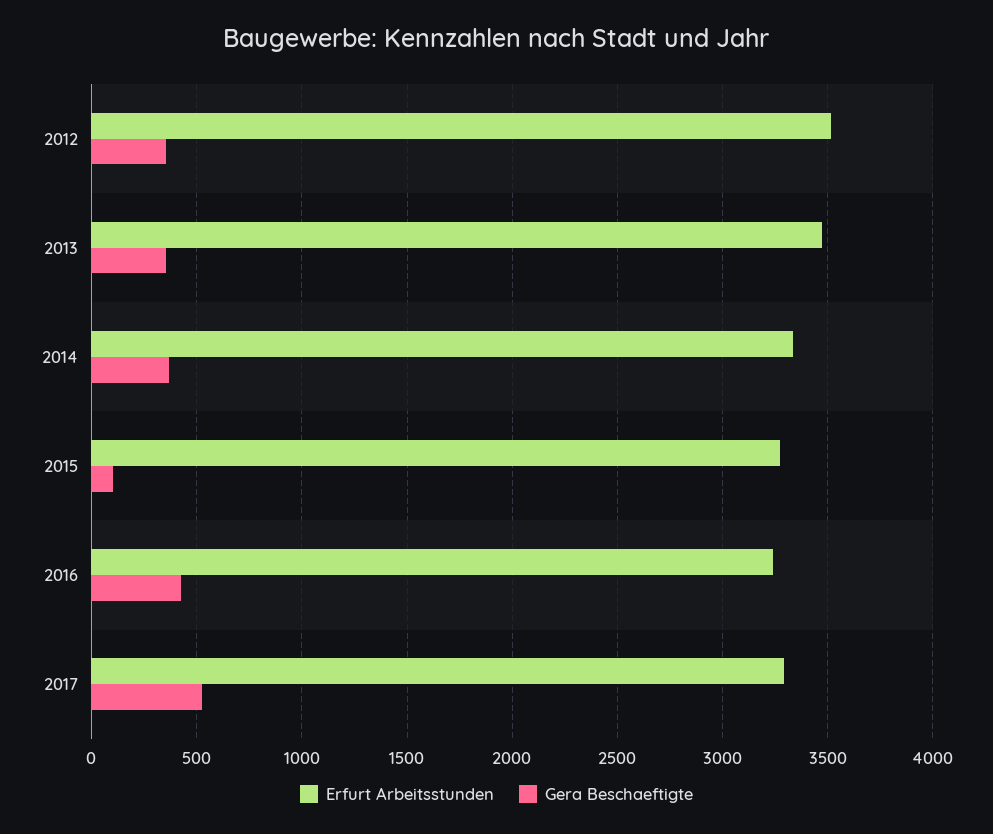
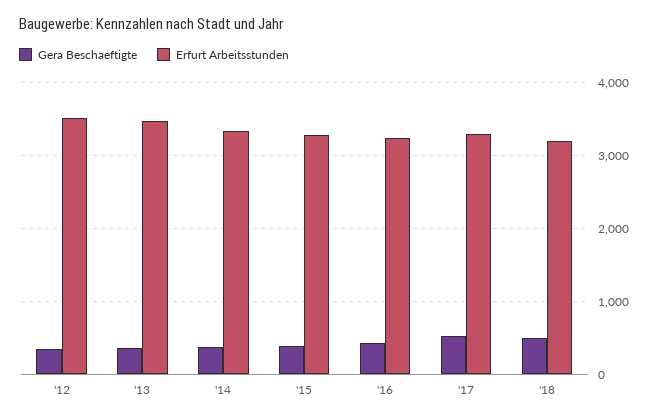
Gera Beschaeftigte, 2015: 100 -> 400
Gera Beschaeftigte, '18: none -> 500
Erfurt Arbeitsstunden, '18: none -> 3200

